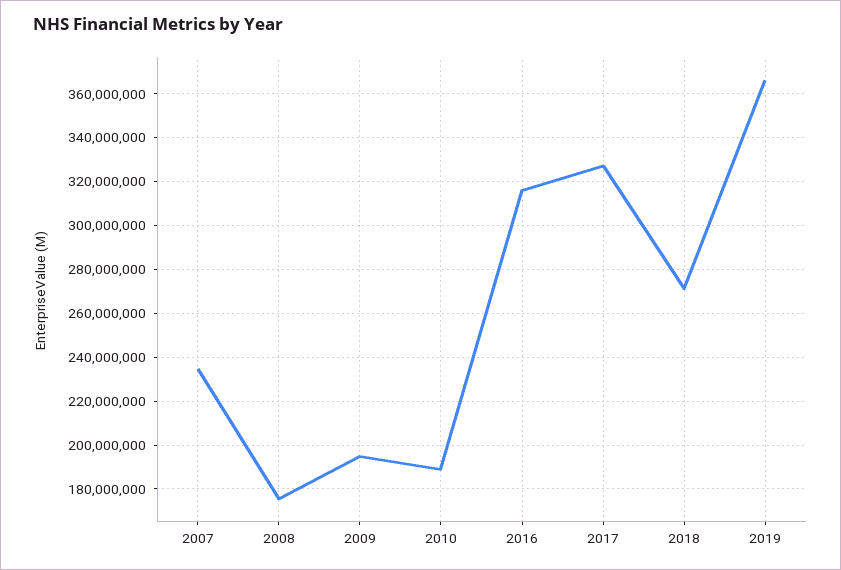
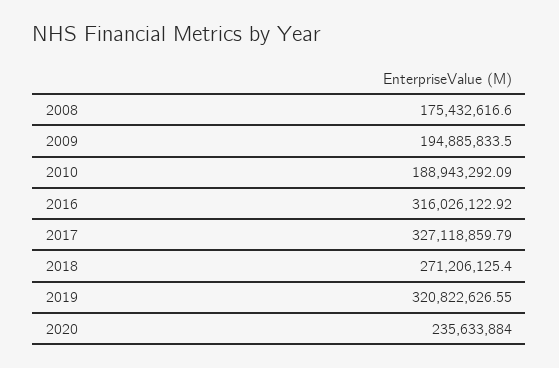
2007: 235000000 -> none
2019: 365000000 -> 320822626.55
2020: none -> 235633884

